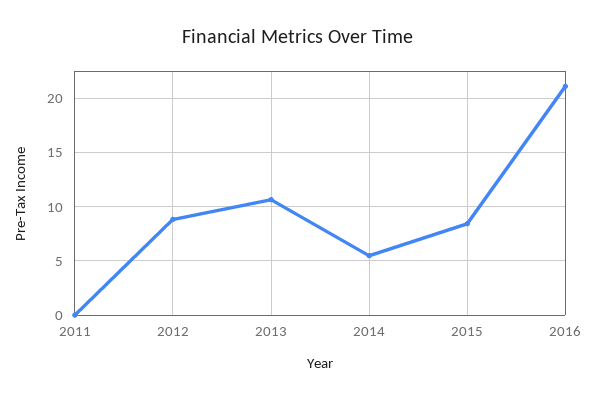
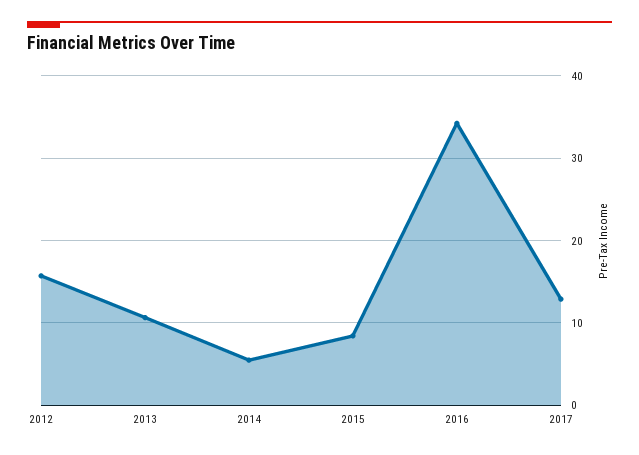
2011: 0 -> none
2012: 9 -> 16
2016: 21 -> 34
2017: none -> 13

